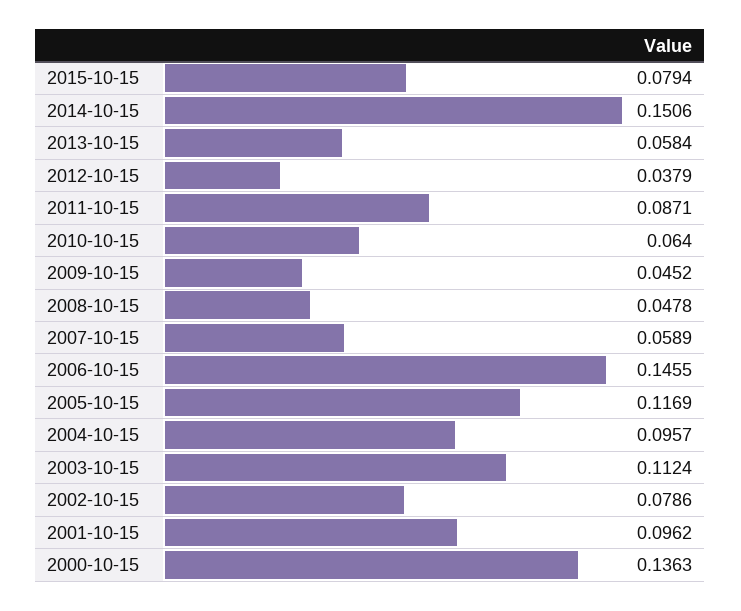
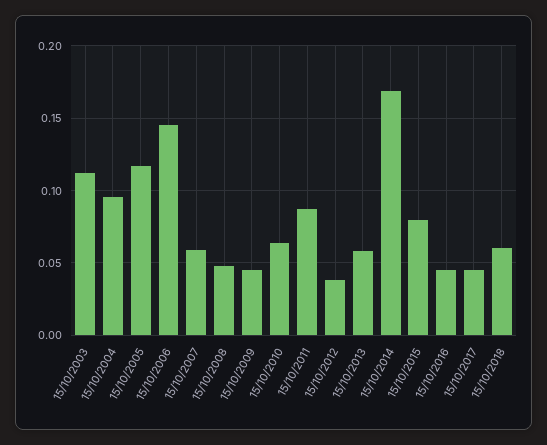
2014-10-15: 0.1506 -> 0.17
2002-10-15: 0.0786 -> none
2001-10-15: 0.0962 -> none
2000-10-15: 0.1363 -> none
15/10/2016: none -> 0.045
15/10/2017: none -> 0.045
15/10/2018: none -> 0.06

